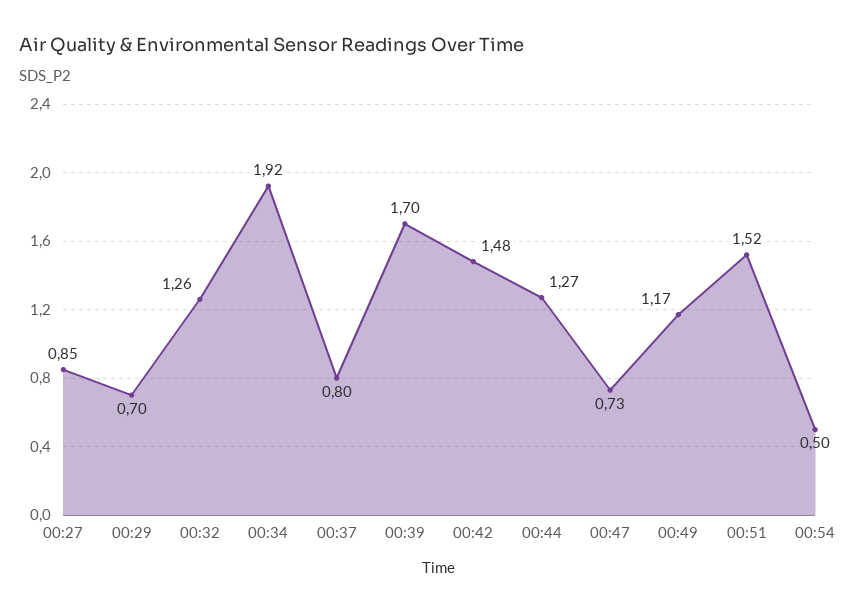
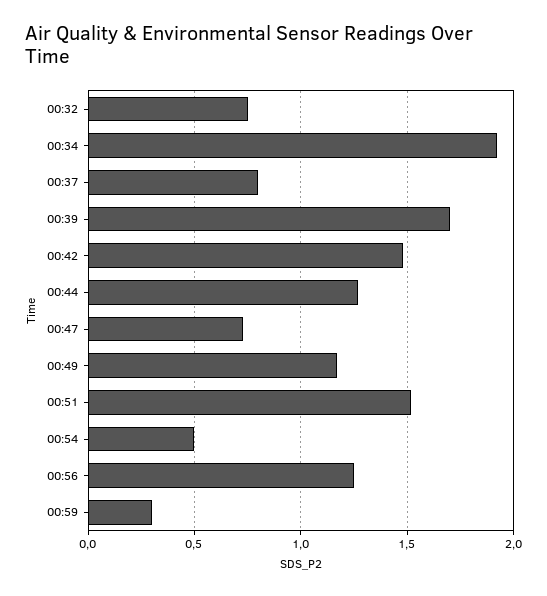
00:27: 0.85 -> none
00:29: 0.7 -> none
00:32: 1.26 -> 0.75
00:56: none -> 1.25
00:59: none -> 0.3

